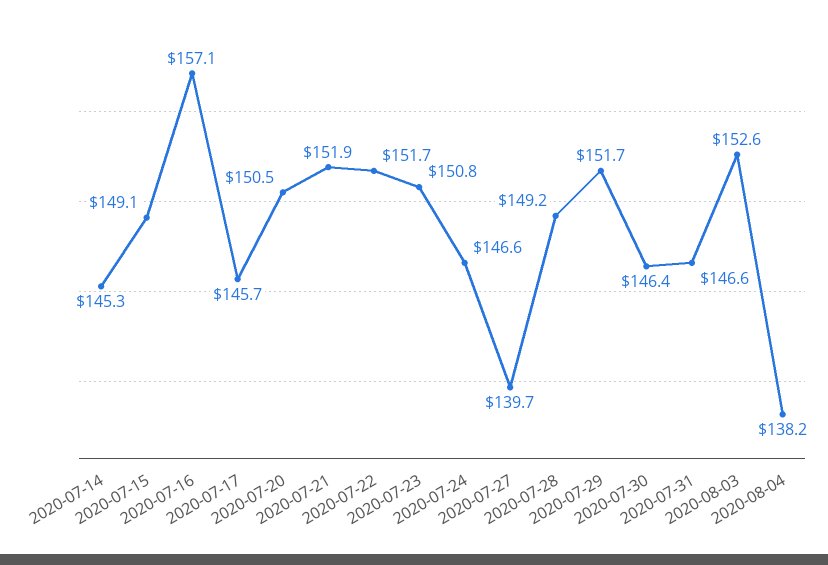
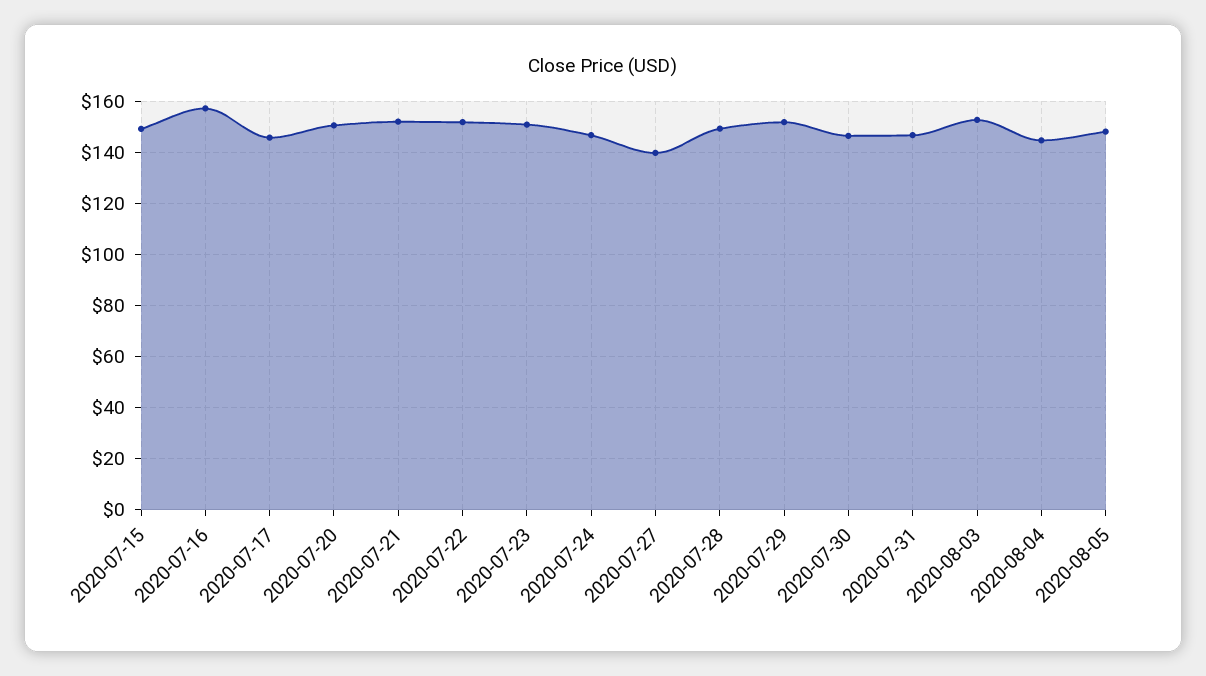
2020-07-14: 145.3 -> none
2020-08-04: 138.2 -> 145
2020-08-05: none -> 147.5

